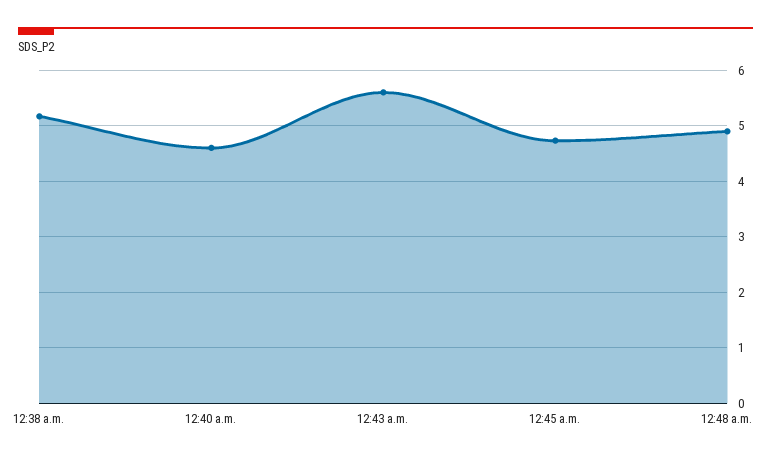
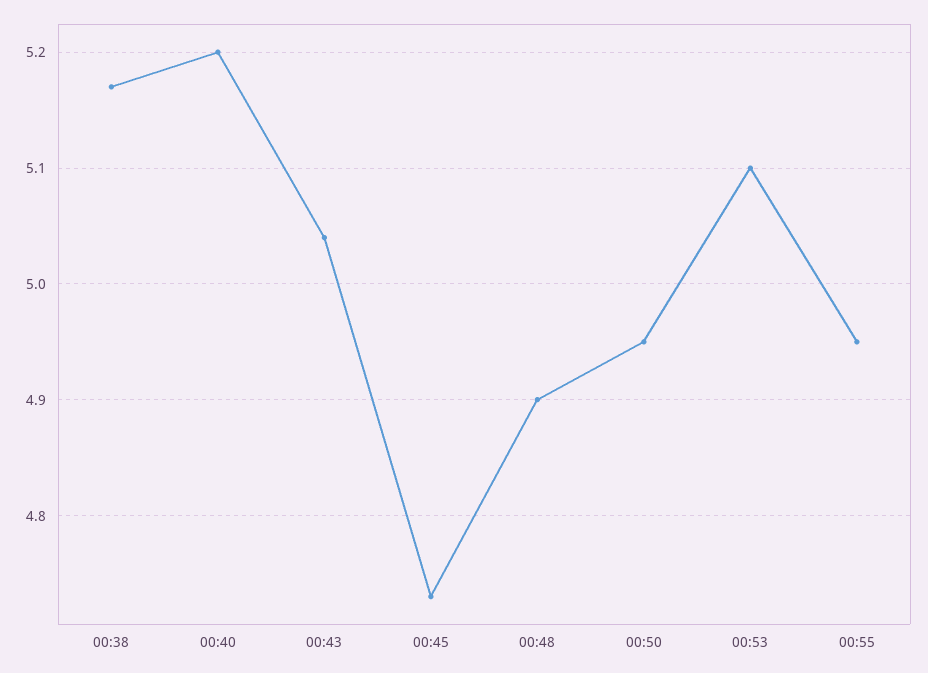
12:40 a.m.: 4.6 -> 5.2
12:43 a.m.: 5.6 -> 5.04
00:50: none -> 4.95
00:53: none -> 5.1
00:55: none -> 4.95

